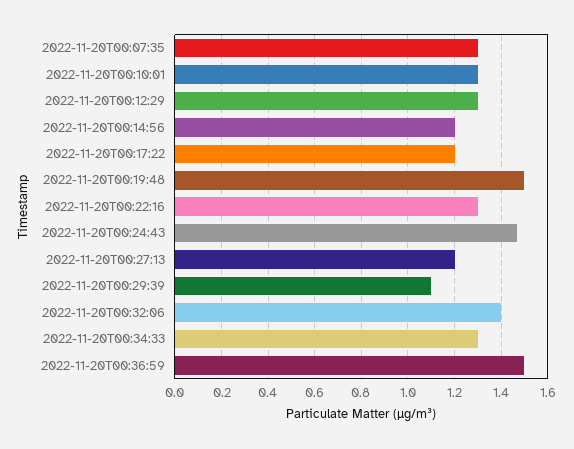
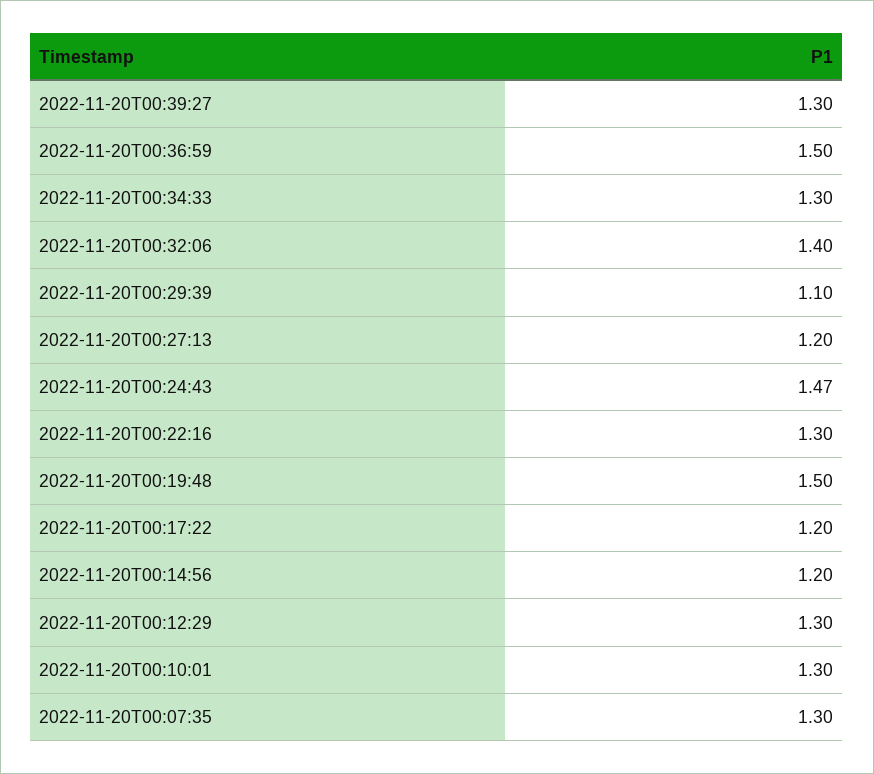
2022-11-20T00:39:27: none -> 1.3

